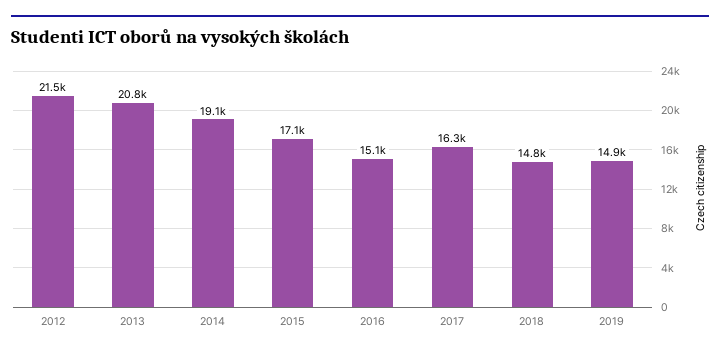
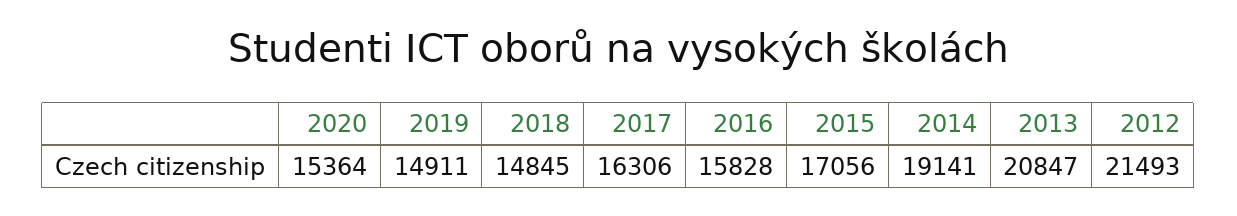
2016: 15100 -> 15828
2020: none -> 15364

